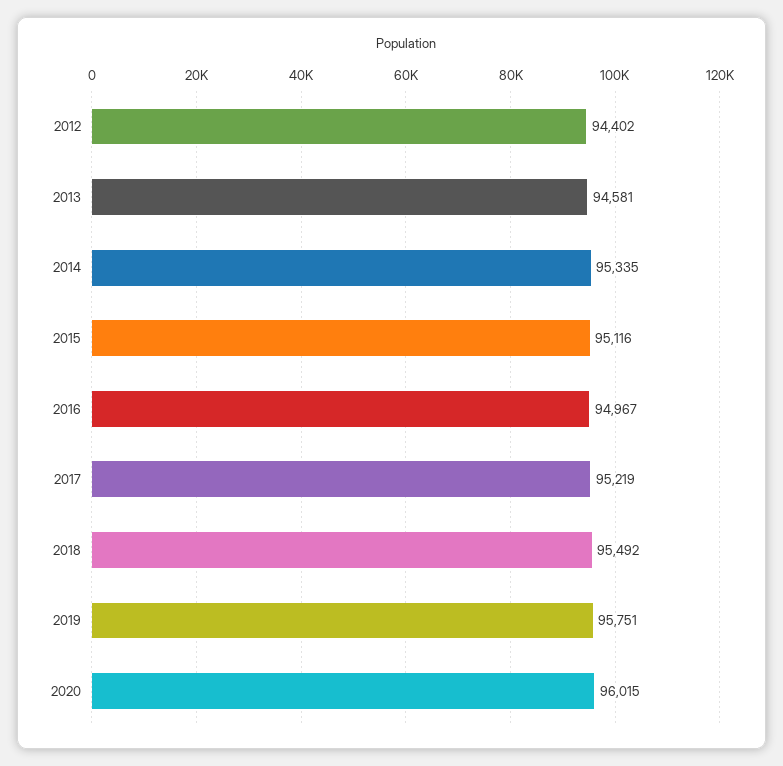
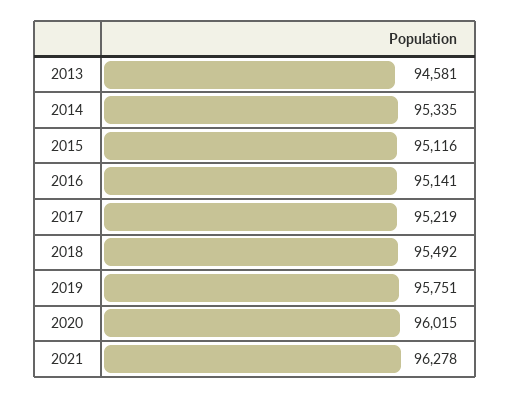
2012: 94402 -> none
2016: 94967 -> 95141
2021: none -> 96278

